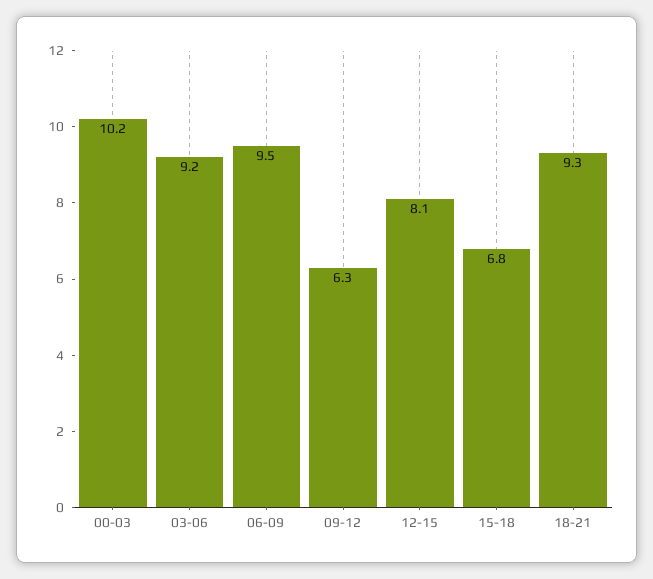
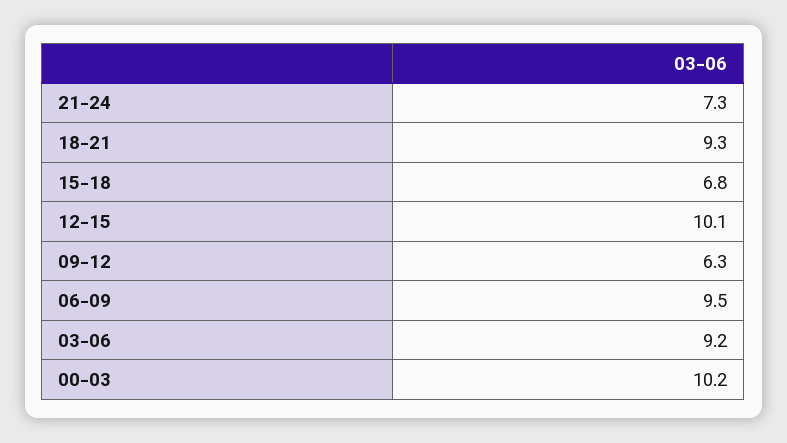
12-15: 8.1 -> 10.1
21-24: none -> 7.3

